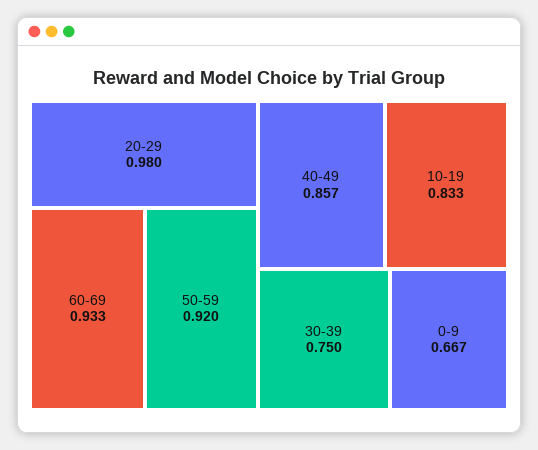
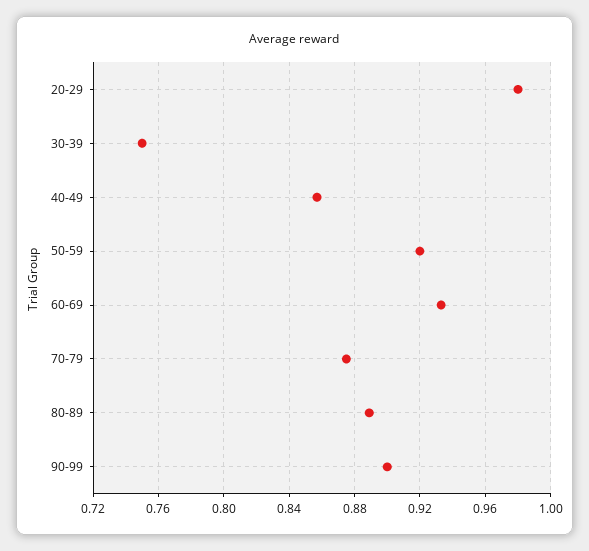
10-19: 0.833 -> none
0-9: 0.667 -> none
70-79: none -> 0.875
80-89: none -> 0.89
90-99: none -> 0.9

